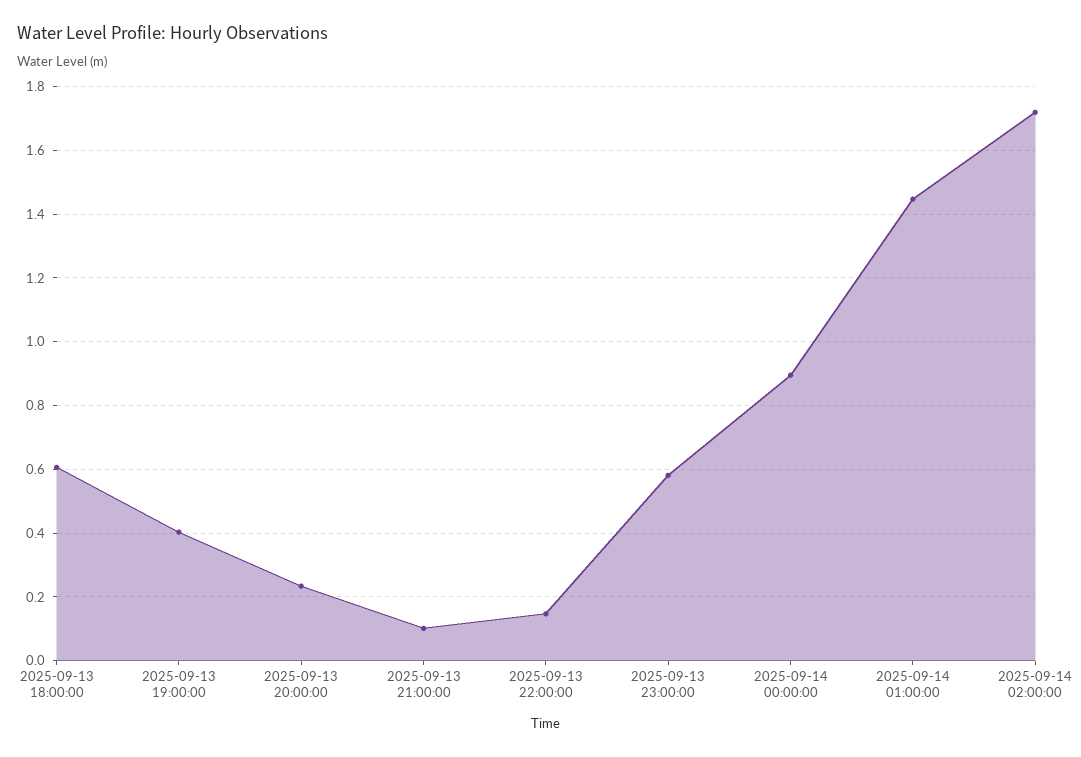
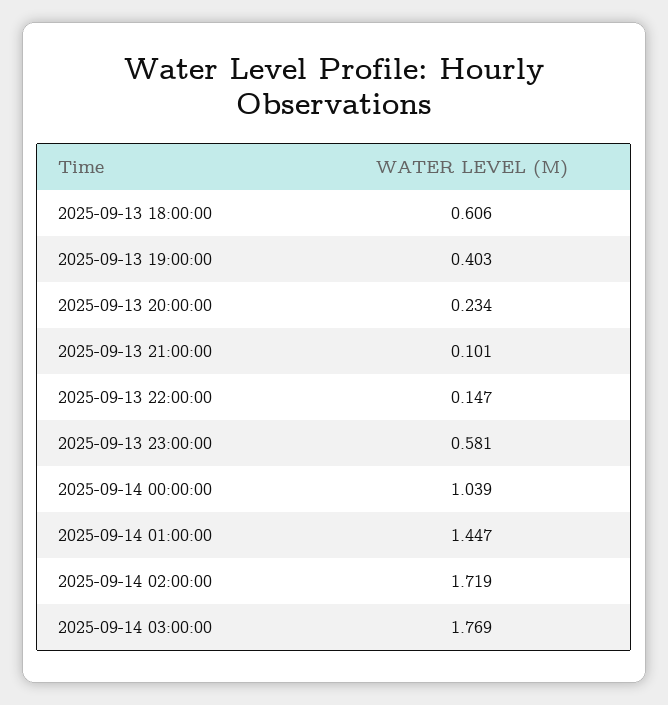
2025-09-14 00:00:00: 0.9 -> 1.039
2025-09-14 03:00:00: none -> 1.769

